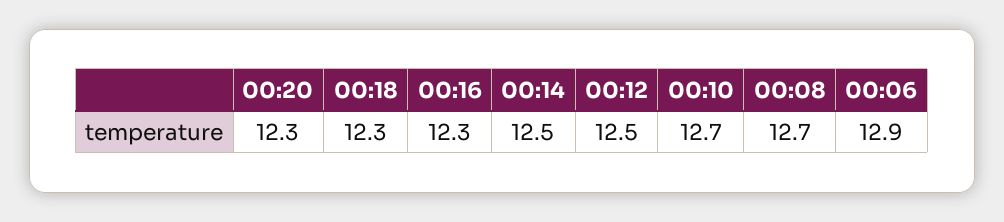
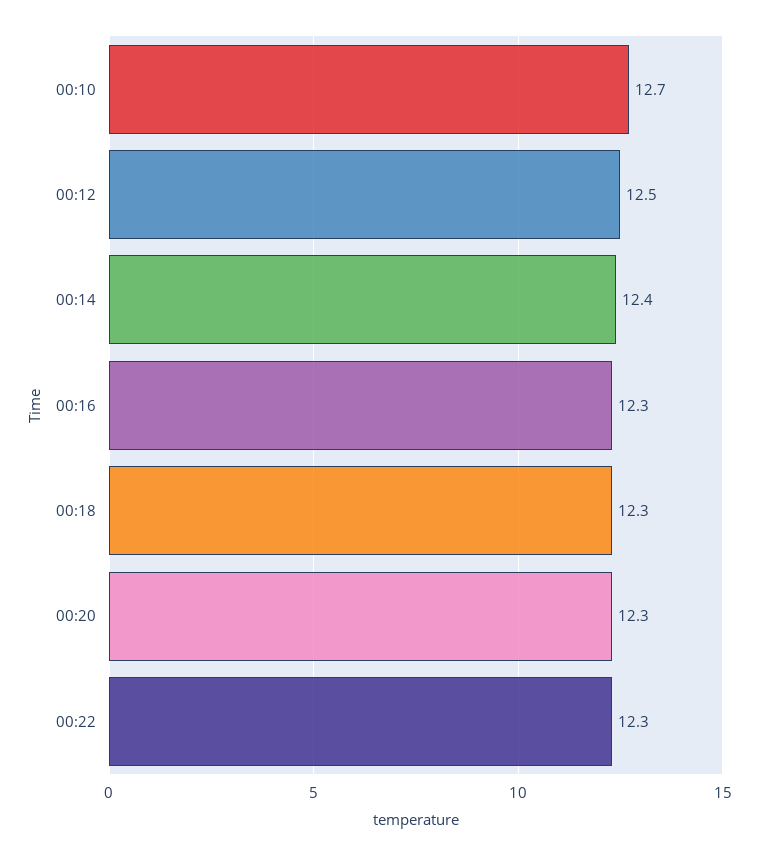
00:14: 12.5 -> 12.4
00:08: 12.7 -> none
00:06: 12.9 -> none
00:22: none -> 12.3

